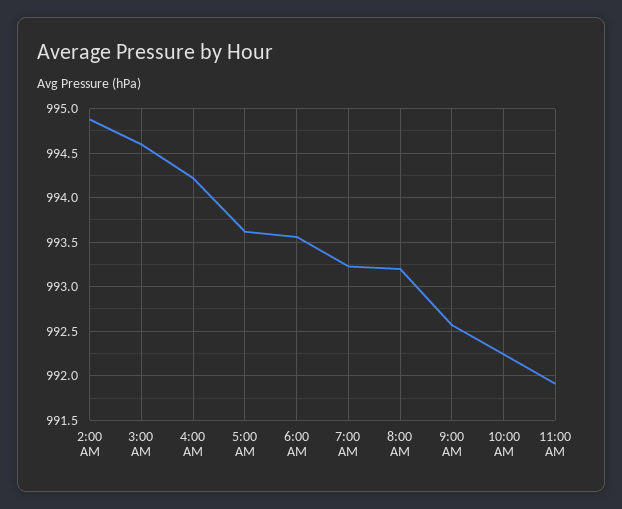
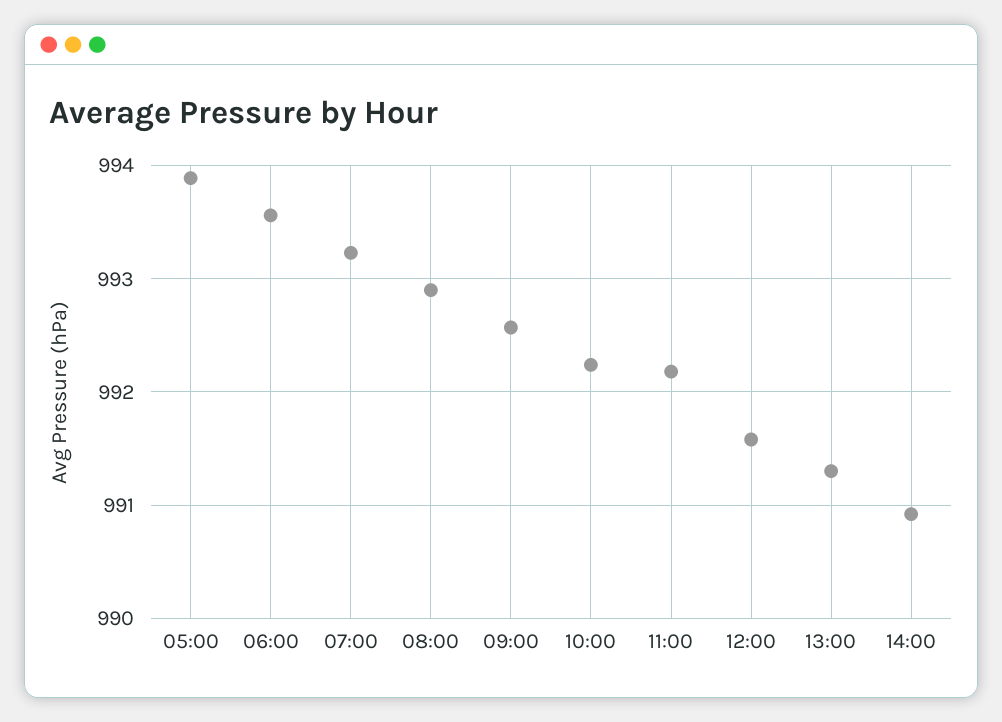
2:00 AM: 994.9 -> none
3:00 AM: 994.6 -> none
4:00 AM: 994.2 -> none
5:00 AM: 993.6 -> 993.9
8:00 AM: 993.2 -> 992.9
11:00 AM: 991.9 -> 992.2
12:00: none -> 991.6
13:00: none -> 991.3
14:00: none -> 990.9

